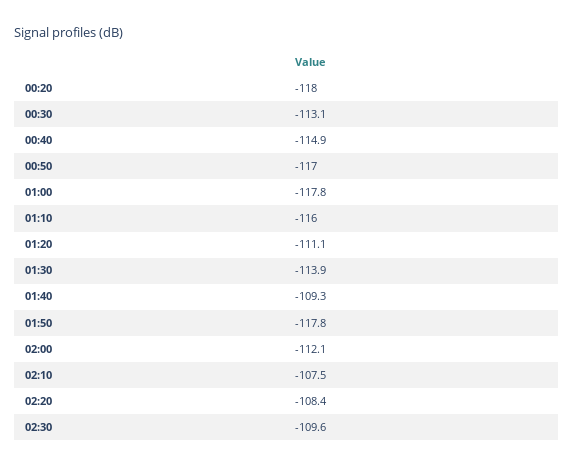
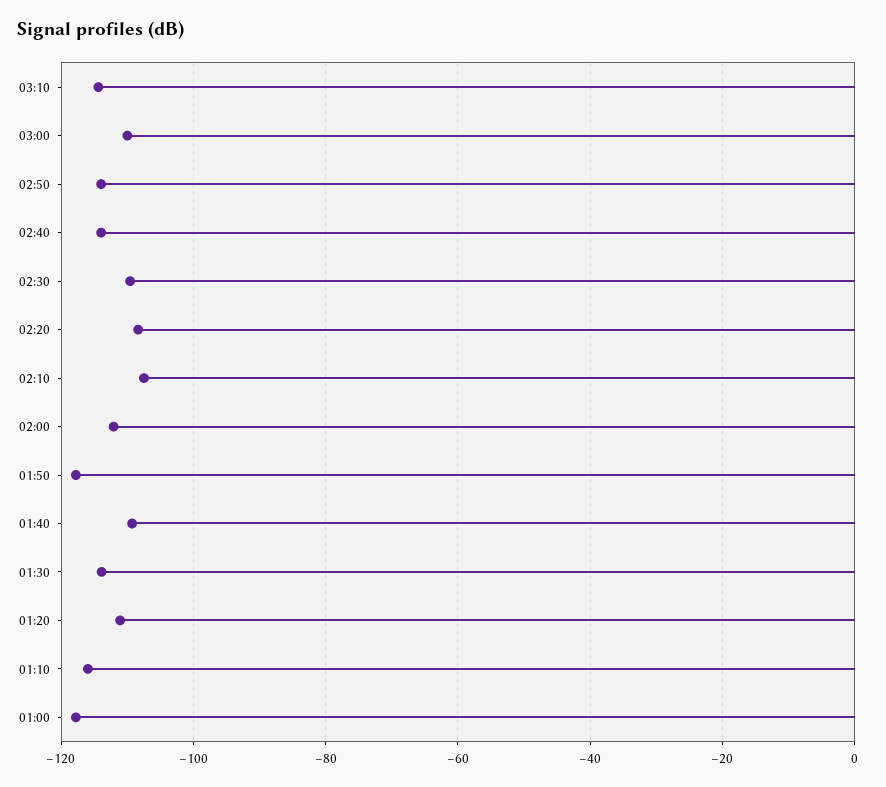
00:20: -118 -> none
00:30: -113.1 -> none
00:40: -114.9 -> none
00:50: -117 -> none
03:10: none -> -114
03:00: none -> -110
02:50: none -> -114
02:40: none -> -114

